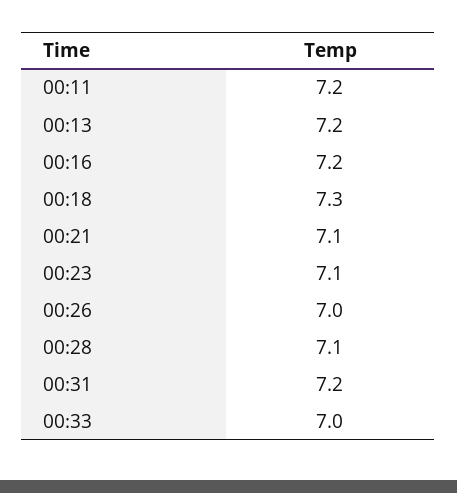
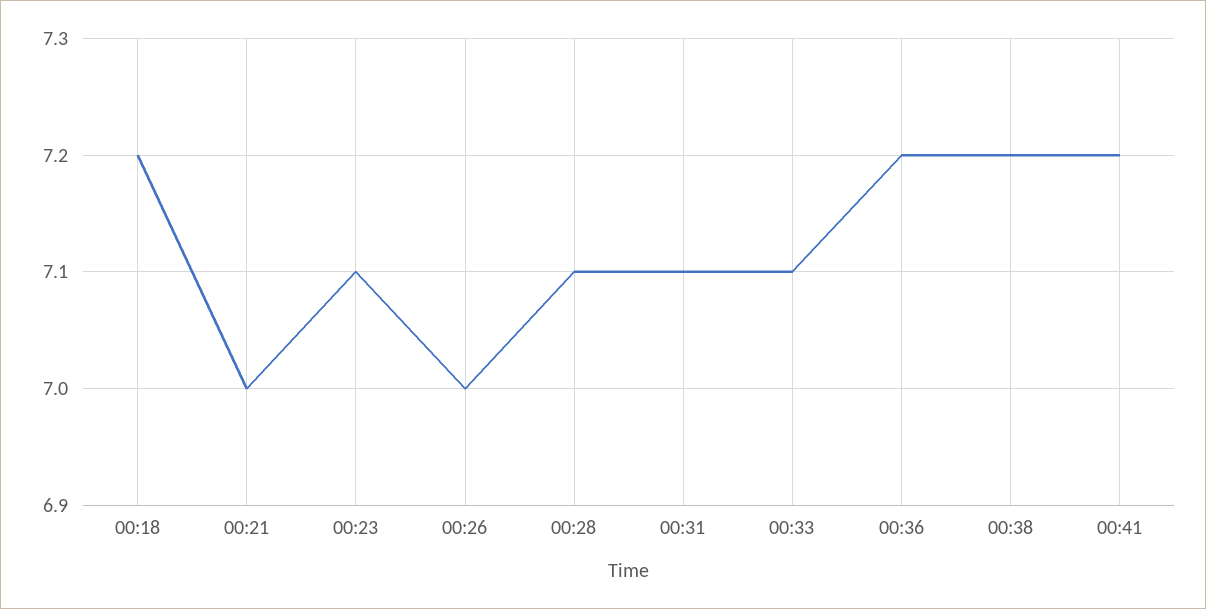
00:11: 7.2 -> none
00:13: 7.2 -> none
00:16: 7.2 -> none
00:18: 7.3 -> 7.2
00:21: 7.1 -> 7
00:31: 7.2 -> 7.1
00:33: 7 -> 7.1
00:36: none -> 7.2
00:38: none -> 7.2
00:41: none -> 7.2

